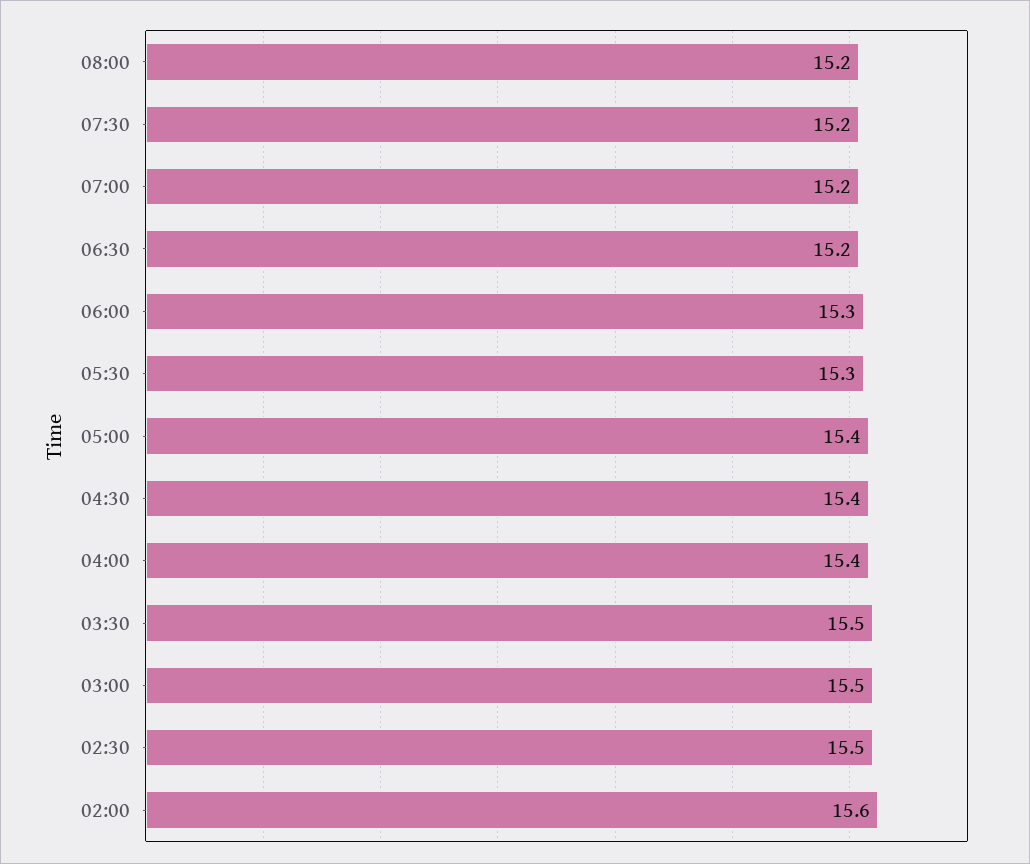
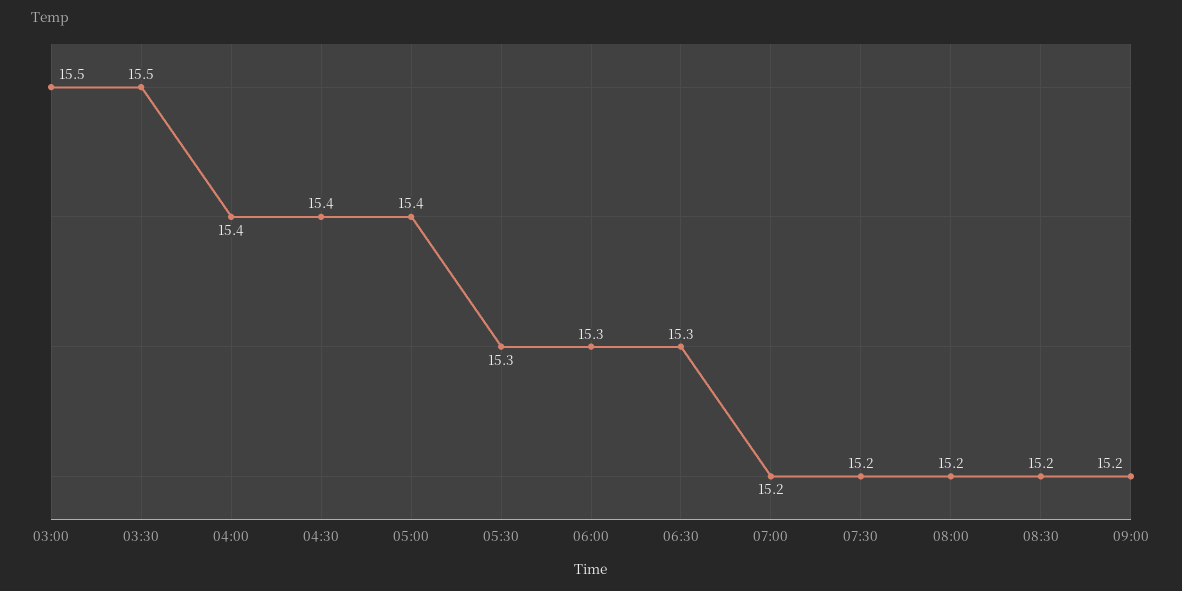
06:30: 15.2 -> 15.3
02:30: 15.5 -> none
02:00: 15.6 -> none
08:30: none -> 15.2
09:00: none -> 15.2

